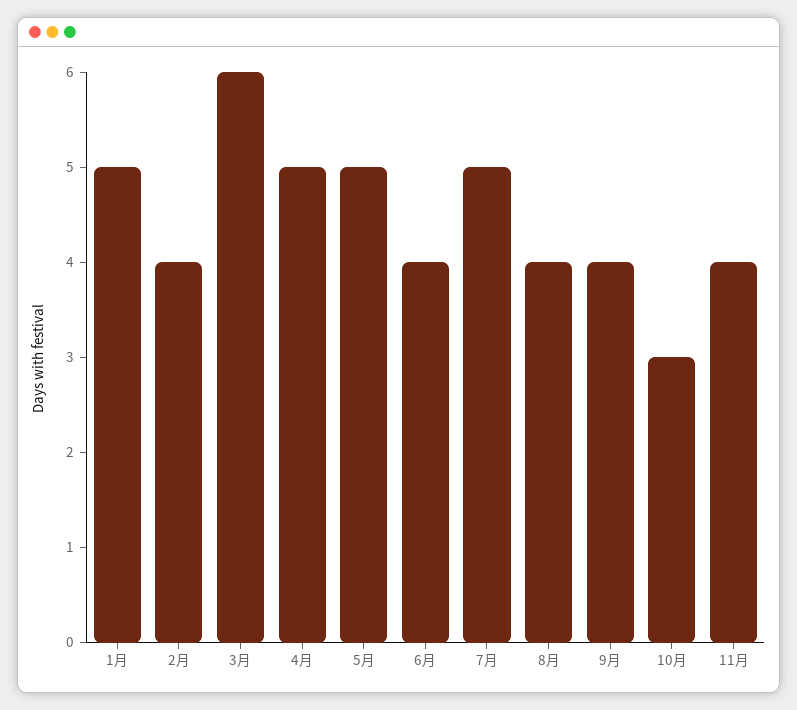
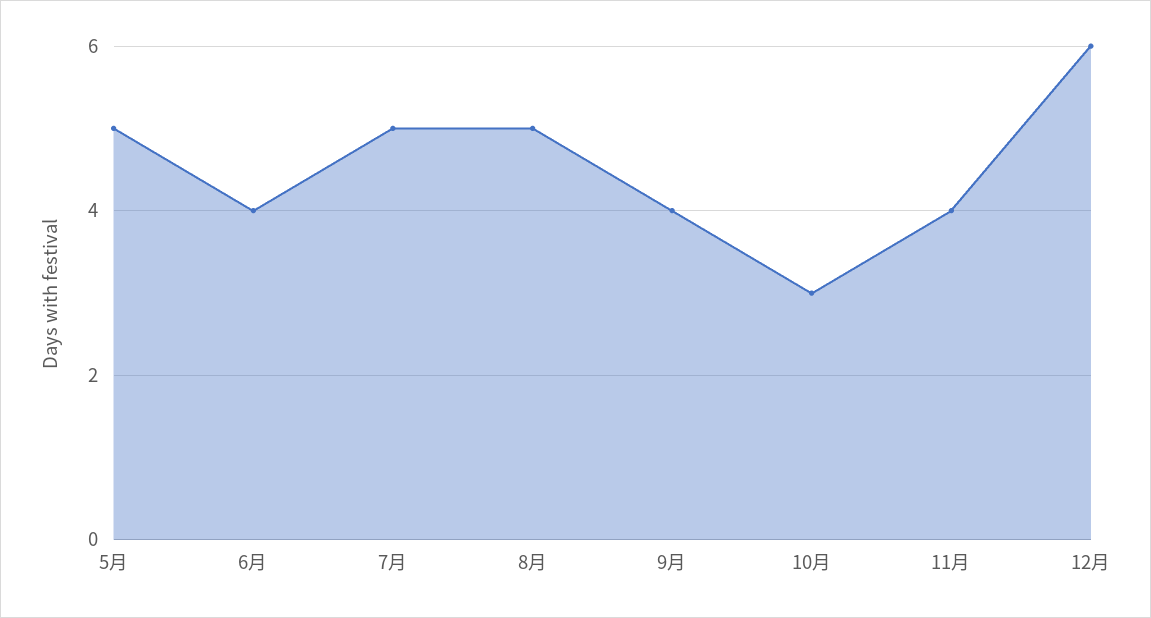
1月: 5 -> none
2月: 4 -> none
3月: 6 -> none
4月: 5 -> none
8月: 4 -> 5
12月: none -> 6

